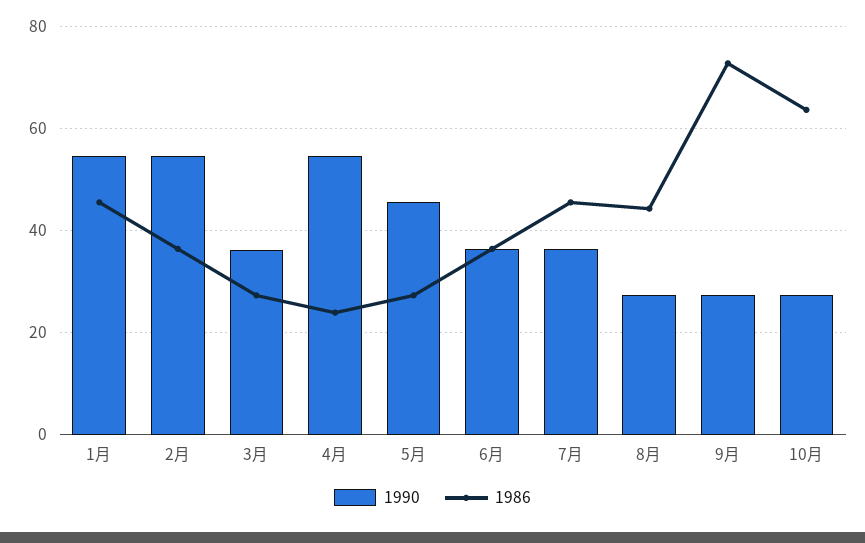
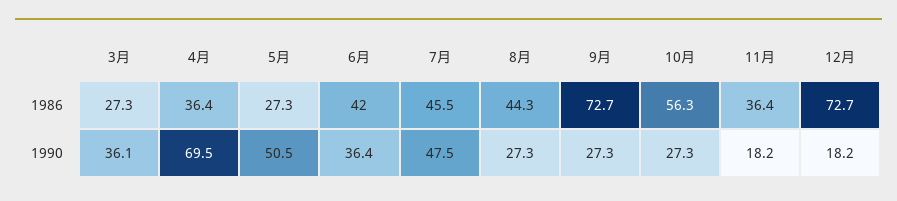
1990, 1月: 54 -> none
1986, 1月: 46 -> none
1990, 2月: 54 -> none
1986, 2月: 36 -> none
1990, 4月: 54 -> 69.5
1986, 4月: 24 -> 36.4
1990, 5月: 46 -> 50.5
1986, 6月: 36 -> 42
1990, 7月: 36 -> 47.5
1986, 10月: 64 -> 56.3
1986, 11月: none -> 36.4
1986, 12月: none -> 72.7
1990, 11月: none -> 18.2
1990, 12月: none -> 18.2

